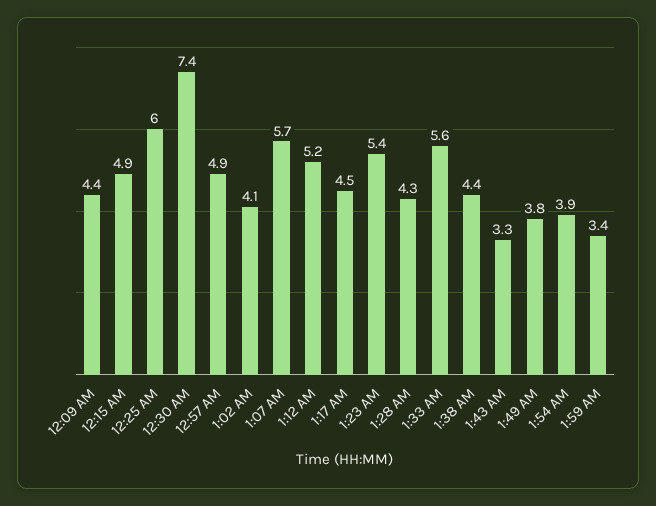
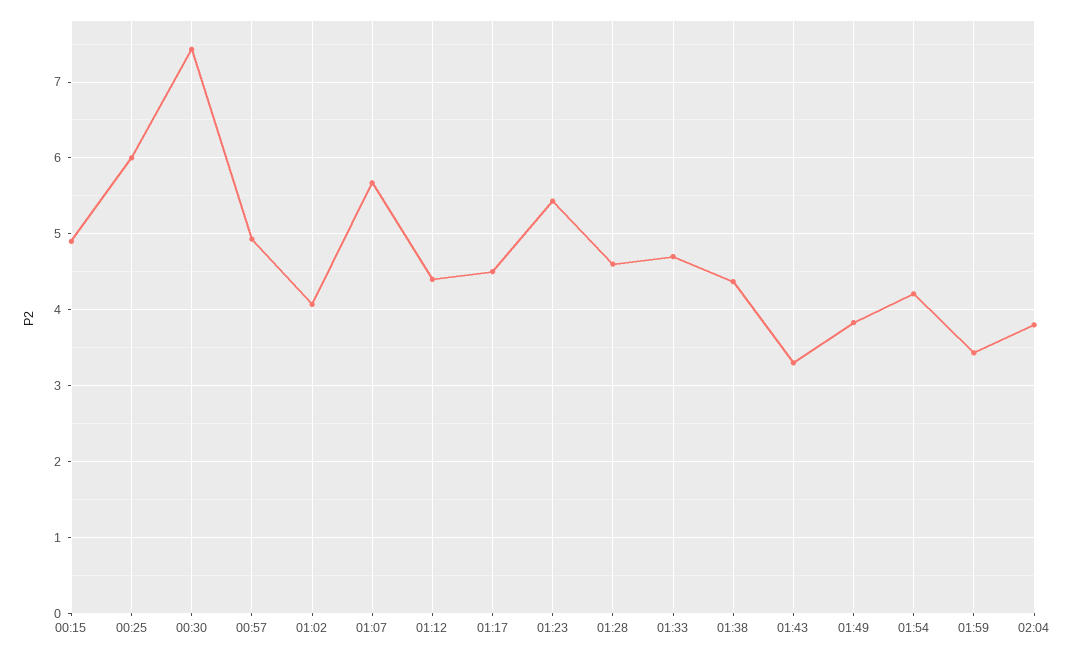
12:09 AM: 4.4 -> none
1:12 AM: 5.2 -> 4.4
1:28 AM: 4.3 -> 4.6
1:33 AM: 5.6 -> 4.7
1:54 AM: 3.9 -> 4.2
02:04: none -> 3.8

